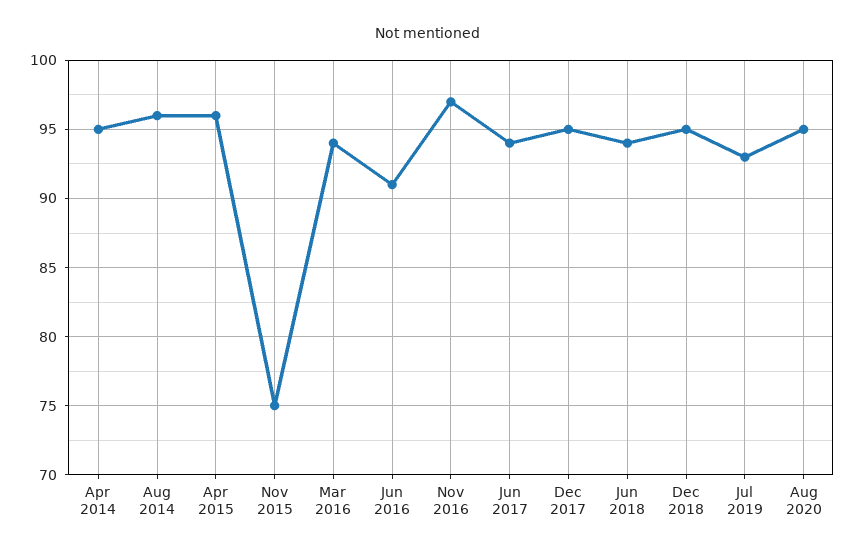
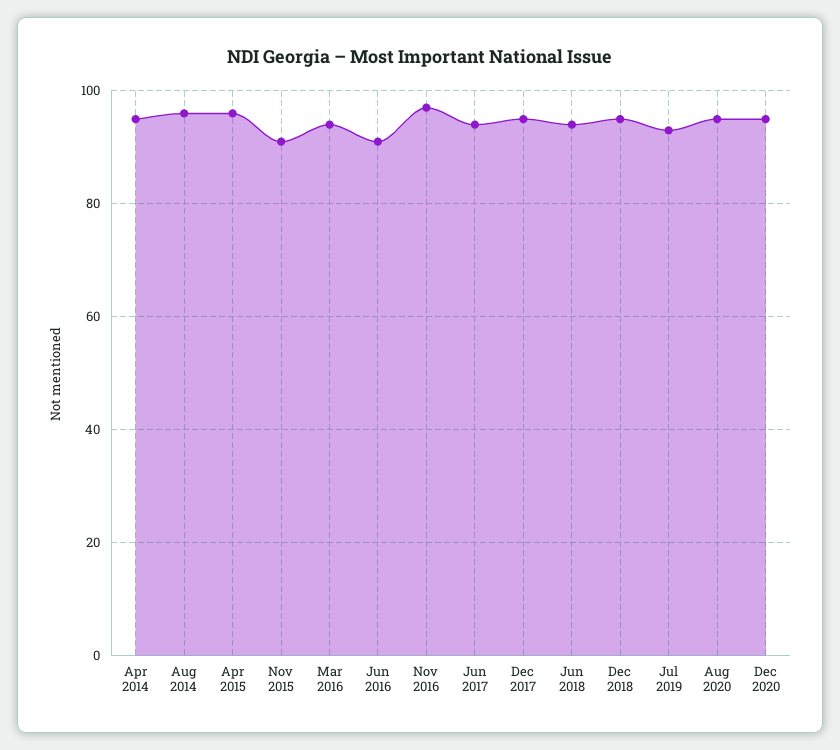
Nov 2015: 75 -> 90
Dec 2020: none -> 95

